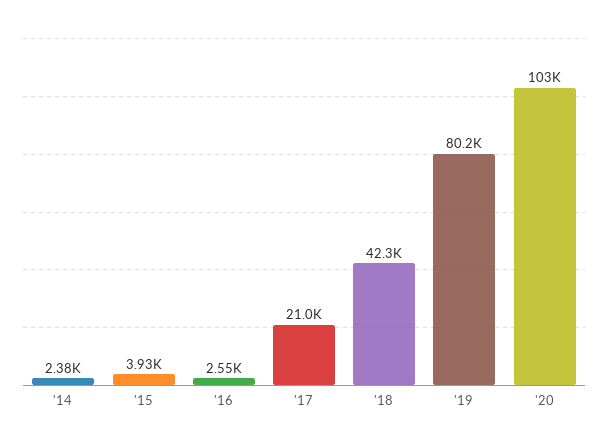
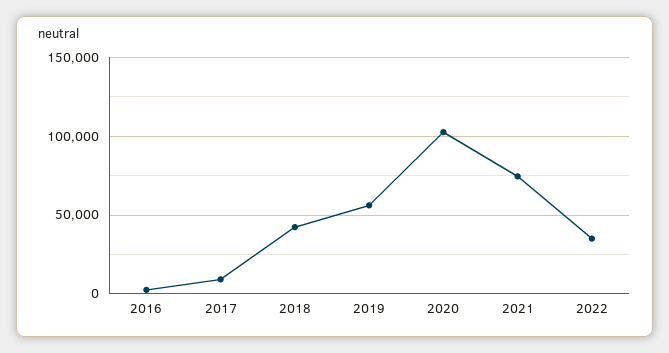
'14: 2380 -> none
'15: 3930 -> none
'17: 21000 -> 10000
'19: 80200 -> 55000
2021: none -> 75000
2022: none -> 35000

